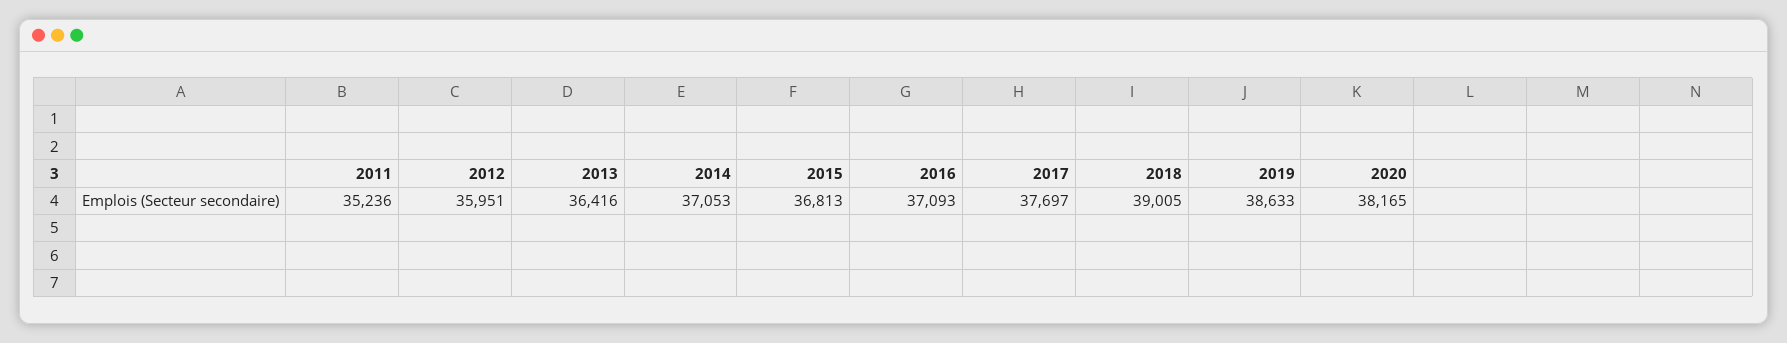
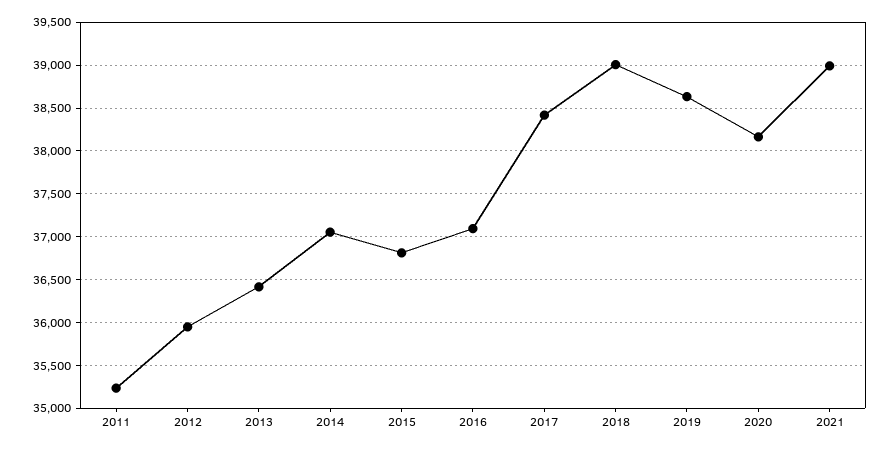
2017: 37697 -> 38400
2021: none -> 39000

